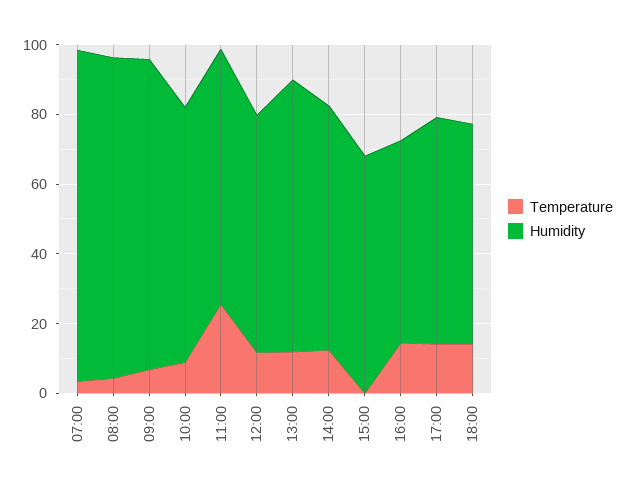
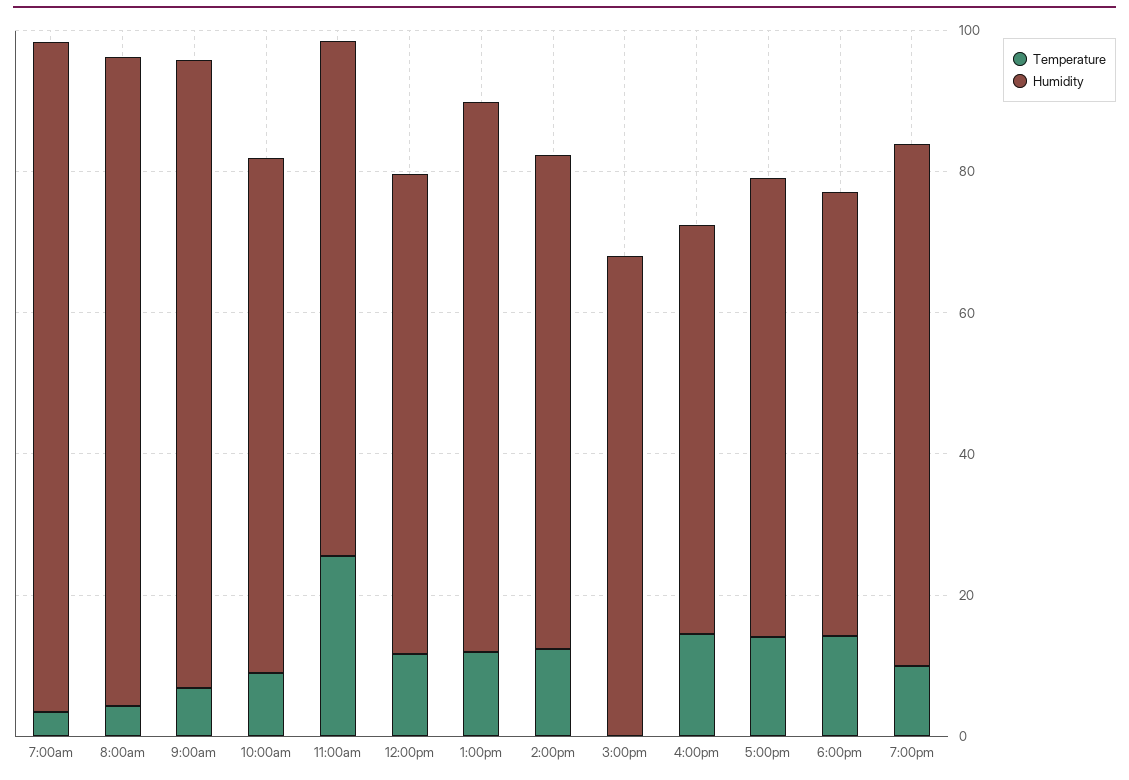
Temperature, 7:00pm: none -> 10
Humidity, 7:00pm: none -> 75

